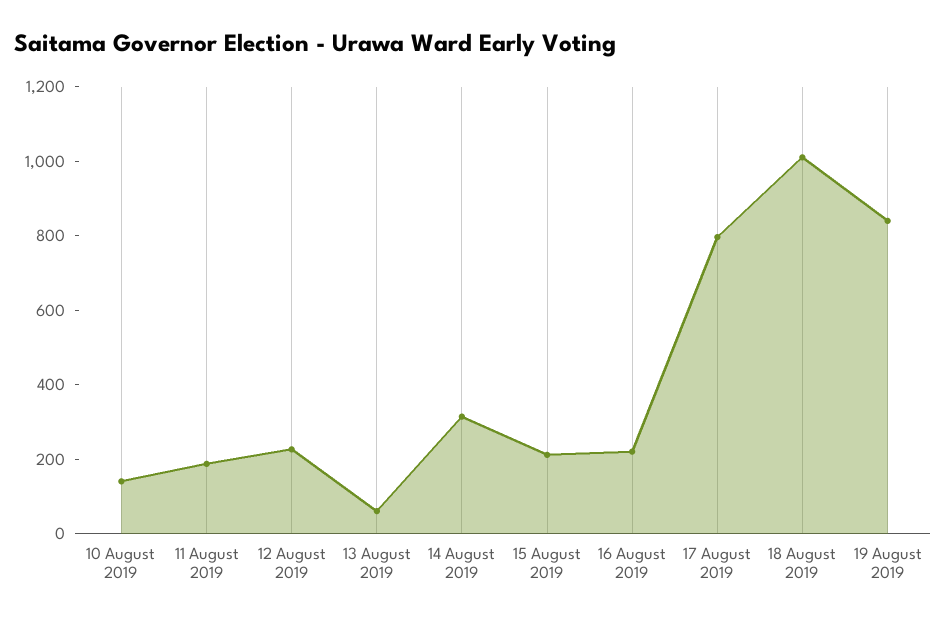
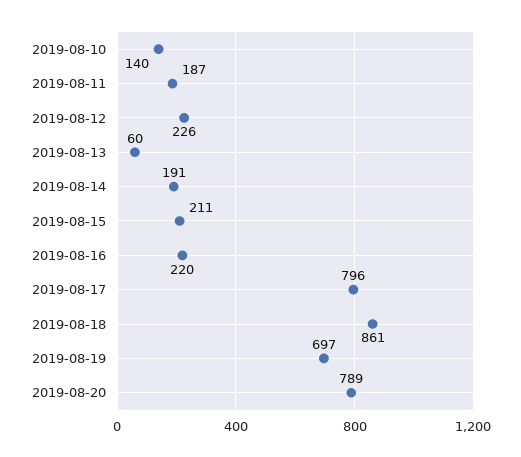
14 August 2019: 300 -> 191
18 August 2019: 1000 -> 861
19 August 2019: 850 -> 697
2019-08-20: none -> 789

